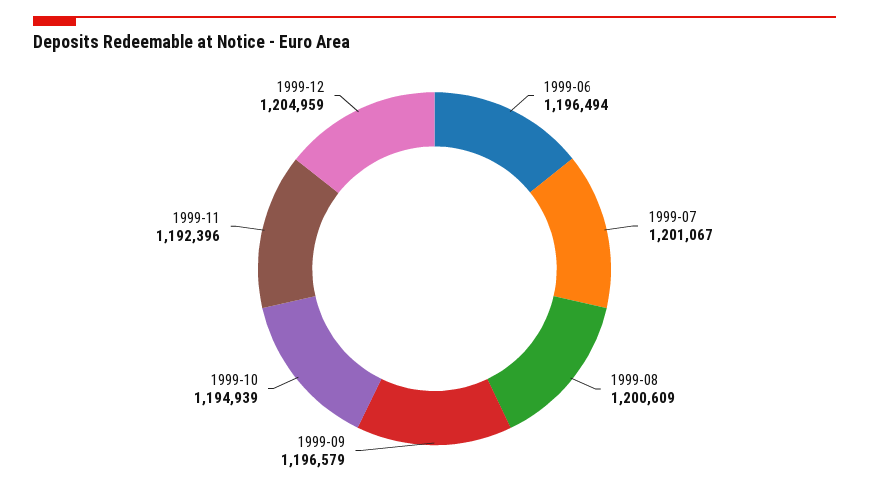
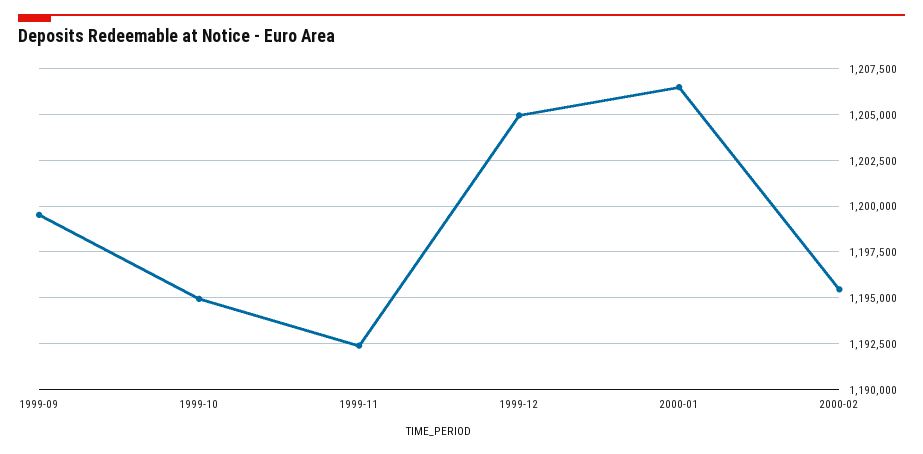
1999-06: 1196494 -> none
1999-07: 1201067 -> none
1999-08: 1200609 -> none
1999-09: 1196579 -> 1199500
2000-01: none -> 1206500
2000-02: none -> 1195500

